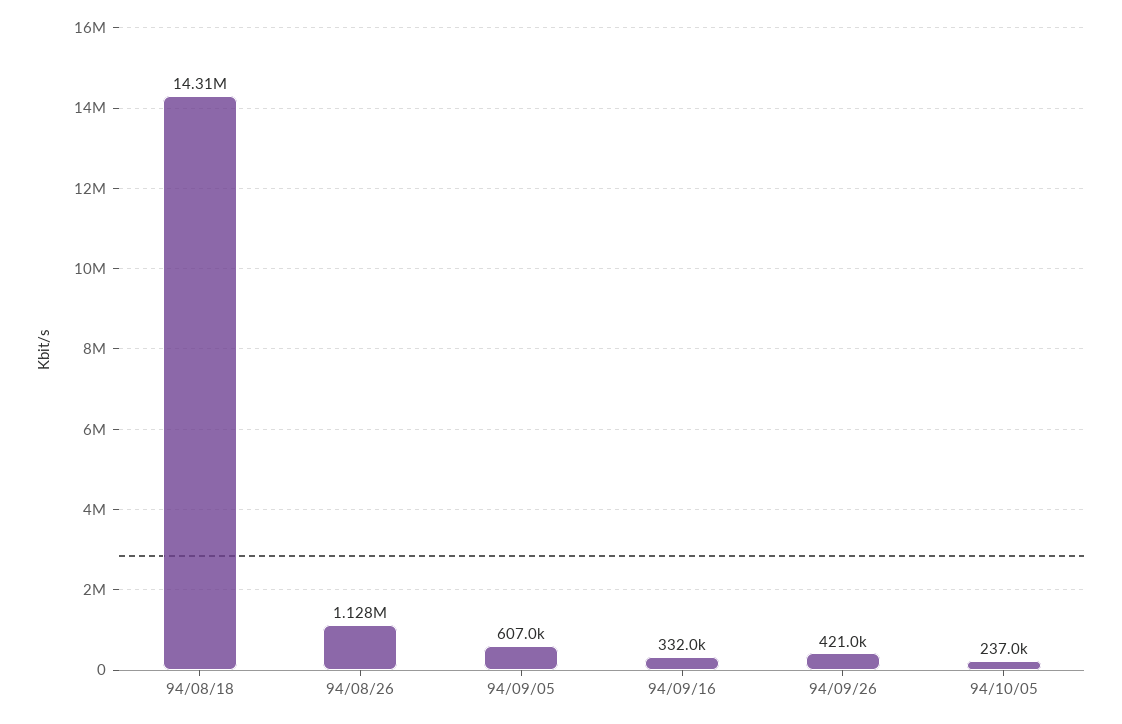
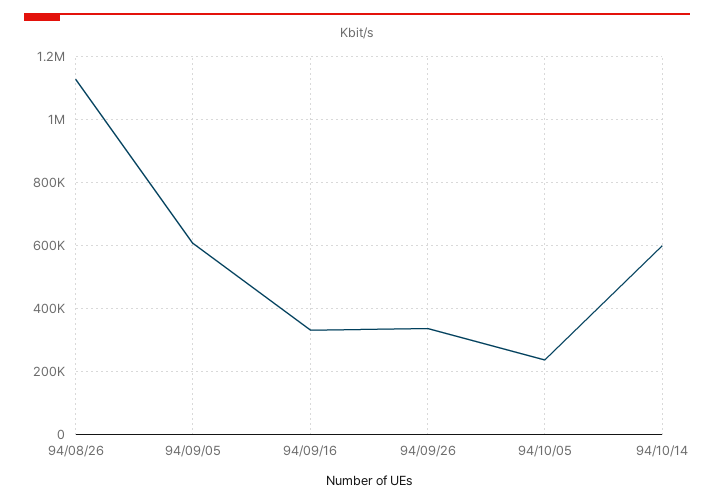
94/08/18: 14310000 -> none
94/09/26: 421000 -> 340000
94/10/14: none -> 600000

